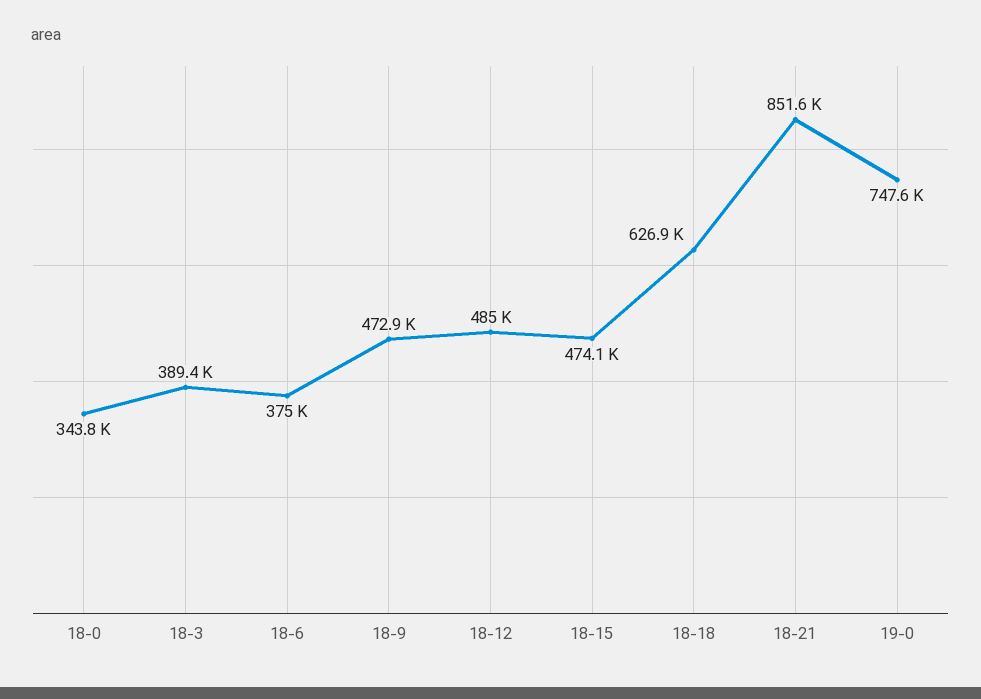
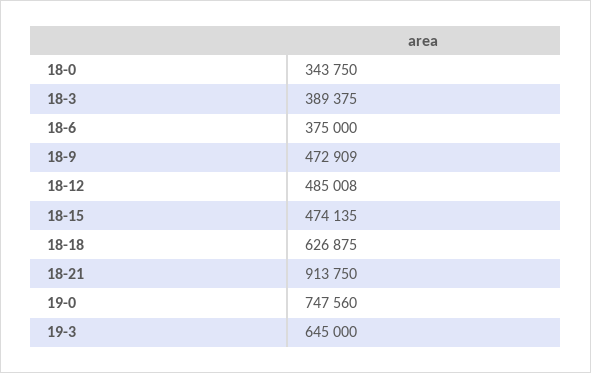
18-21: 851600 -> 913750
19-3: none -> 645000

